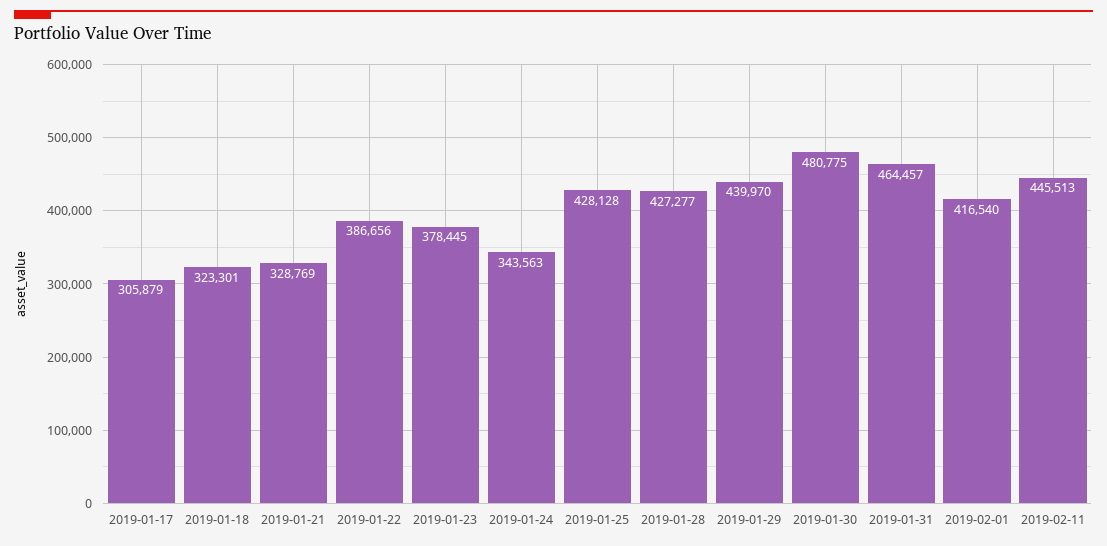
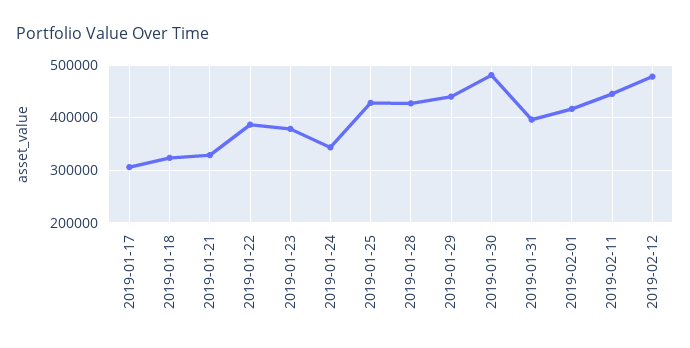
2019-01-31: 464457 -> 400000
2019-02-12: none -> 480000

